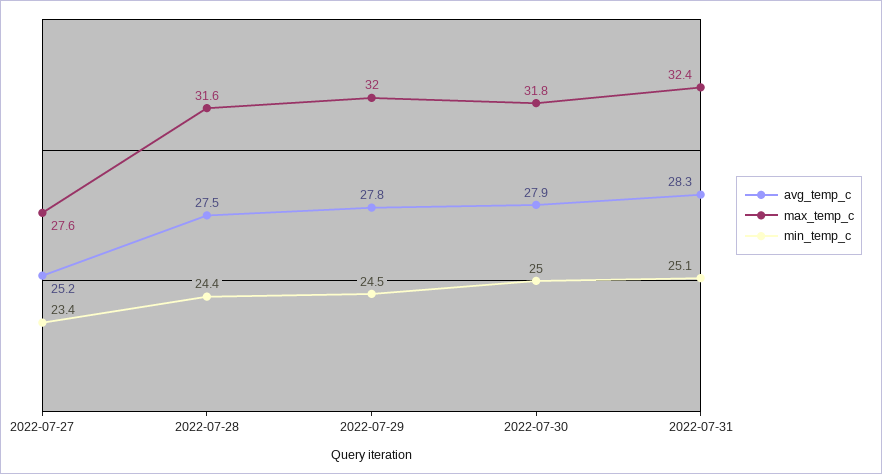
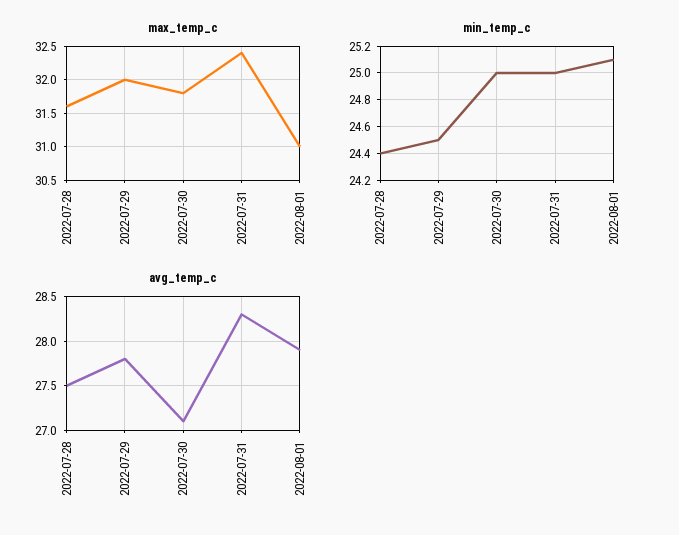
avg_temp_c, 2022-07-27: 25.2 -> none
max_temp_c, 2022-07-27: 27.6 -> none
min_temp_c, 2022-07-27: 23.4 -> none
avg_temp_c, 2022-07-30: 27.9 -> 27.1
min_temp_c, 2022-07-31: 25.1 -> 25
max_temp_c, 2022-08-01: none -> 31
min_temp_c, 2022-08-01: none -> 25.1
avg_temp_c, 2022-08-01: none -> 27.9

